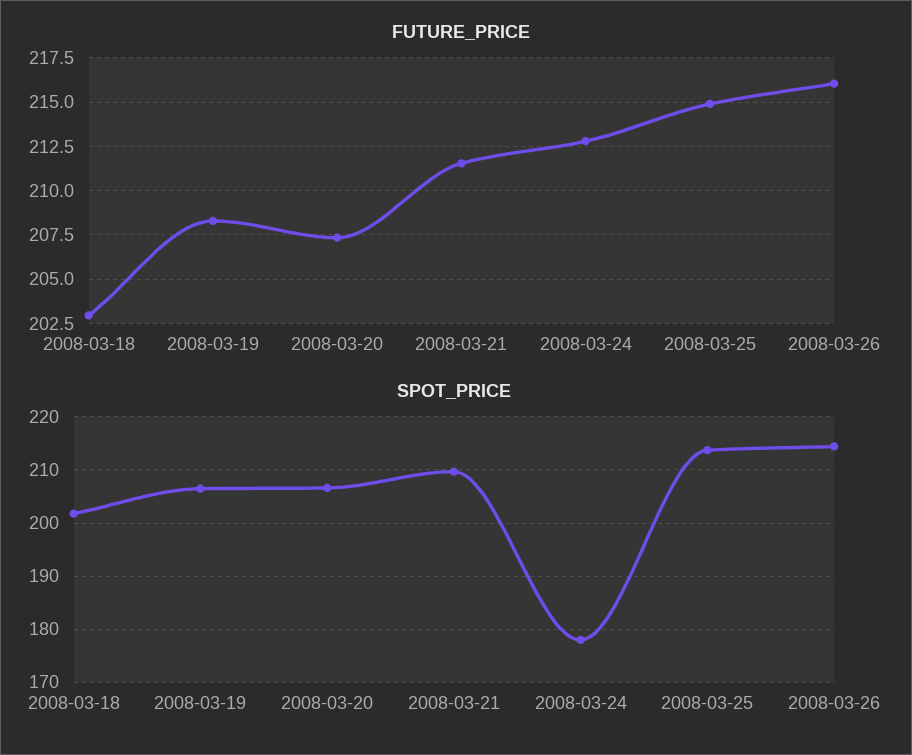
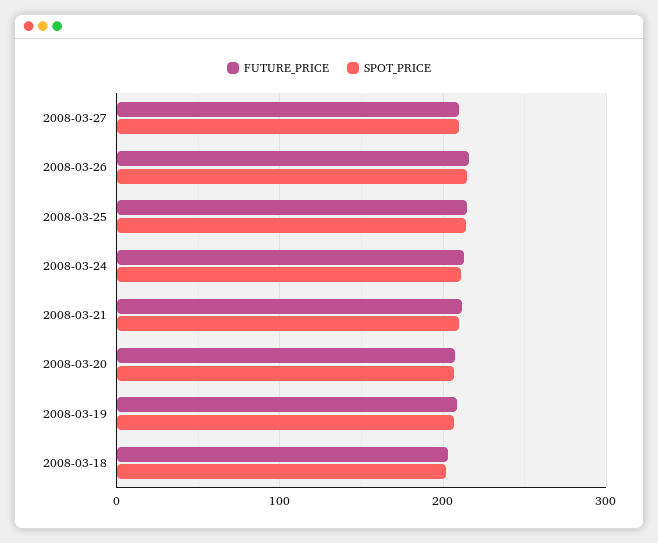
SPOT_PRICE, 2008-03-24: 178 -> 210
FUTURE_PRICE, 2008-03-27: none -> 210
SPOT_PRICE, 2008-03-27: none -> 210

